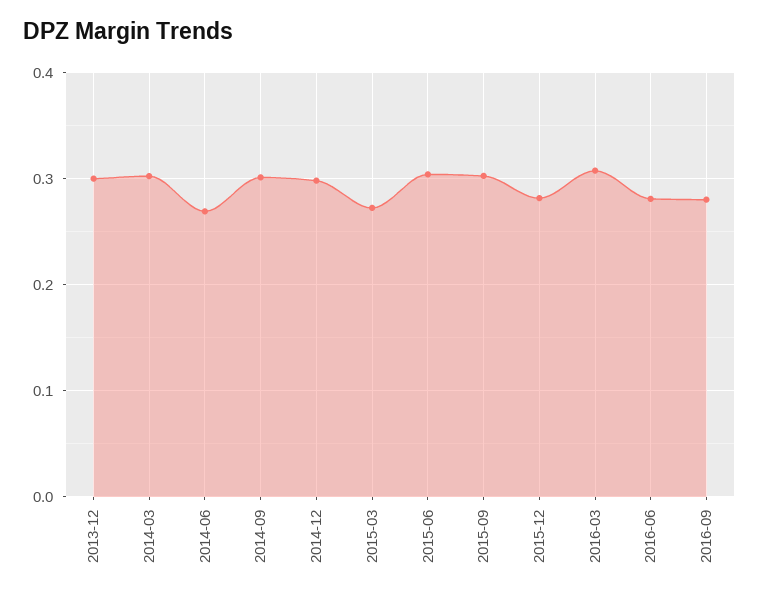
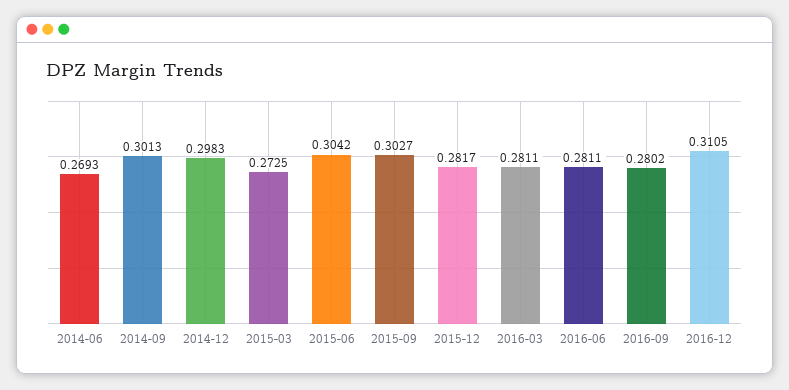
2013-12: 0.3 -> none
2014-03: 0.3 -> none
2016-03: 0.31 -> 0.2811
2016-12: none -> 0.3105

